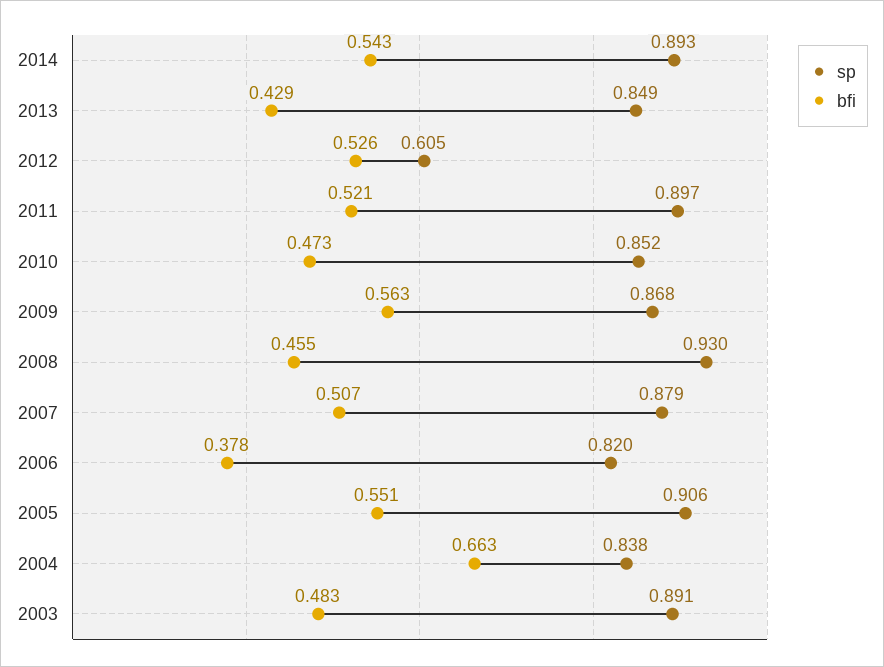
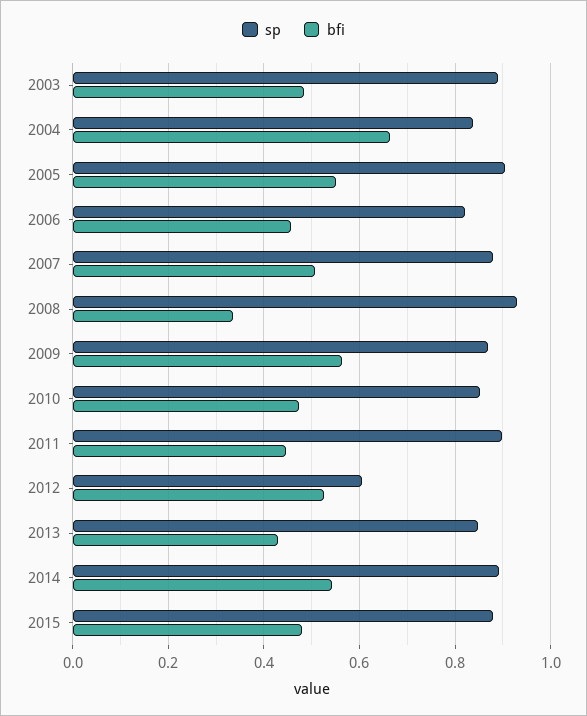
bfi, 2011: 0.521 -> 0.44
bfi, 2008: 0.455 -> 0.34
bfi, 2006: 0.378 -> 0.46
sp, 2015: none -> 0.88
bfi, 2015: none -> 0.48

